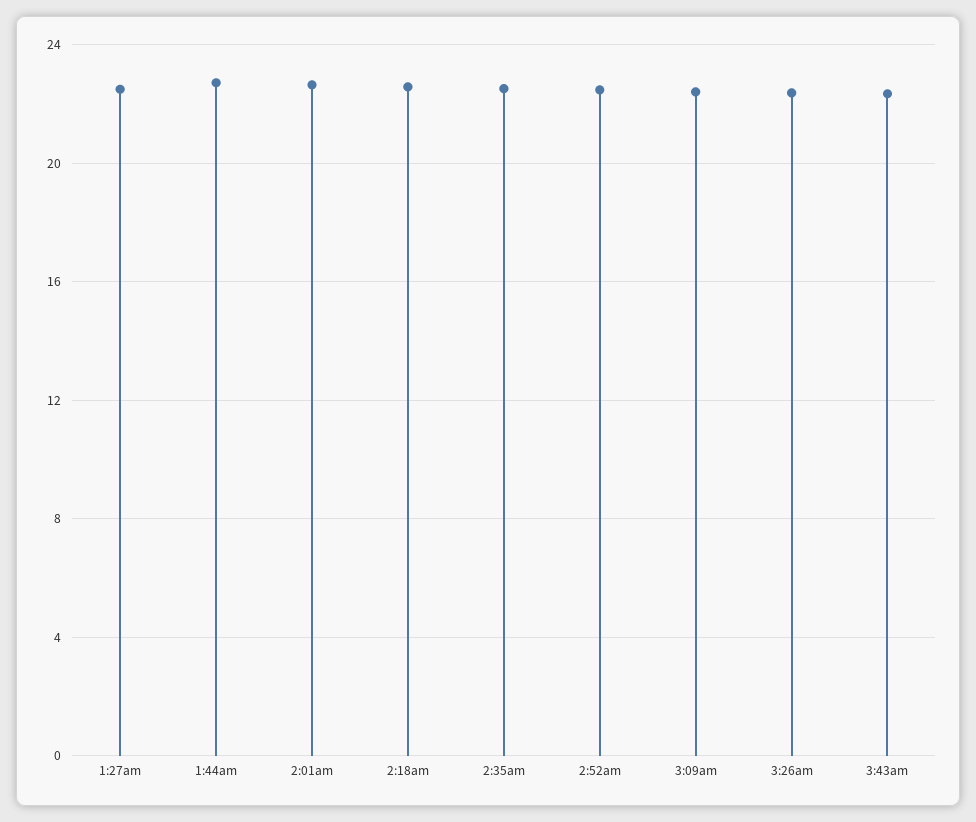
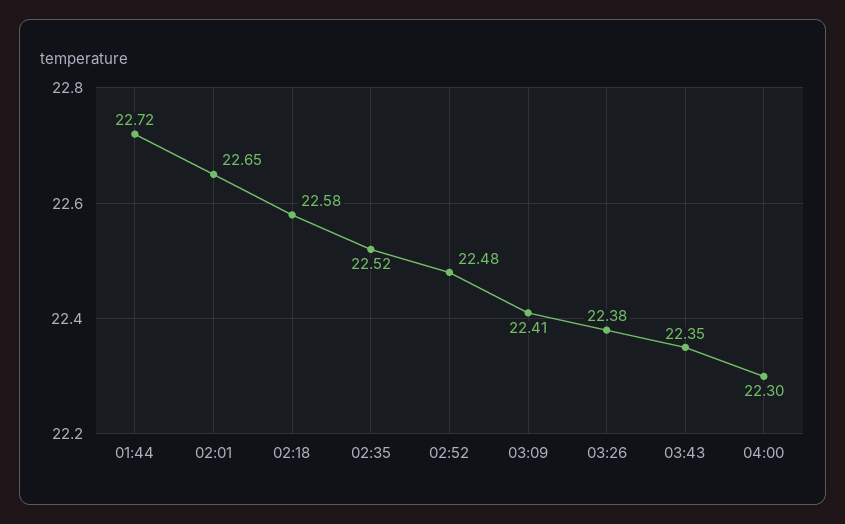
1:27am: 22.5 -> none
04:00: none -> 22.3

